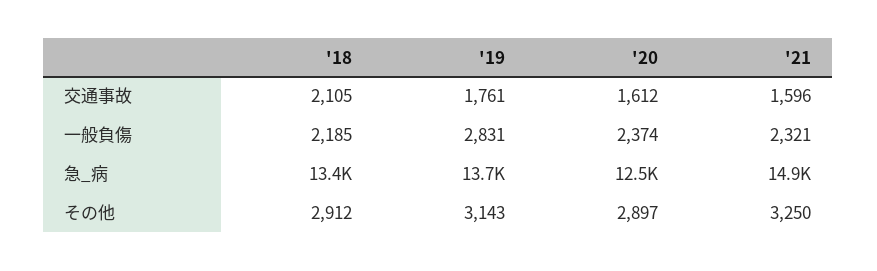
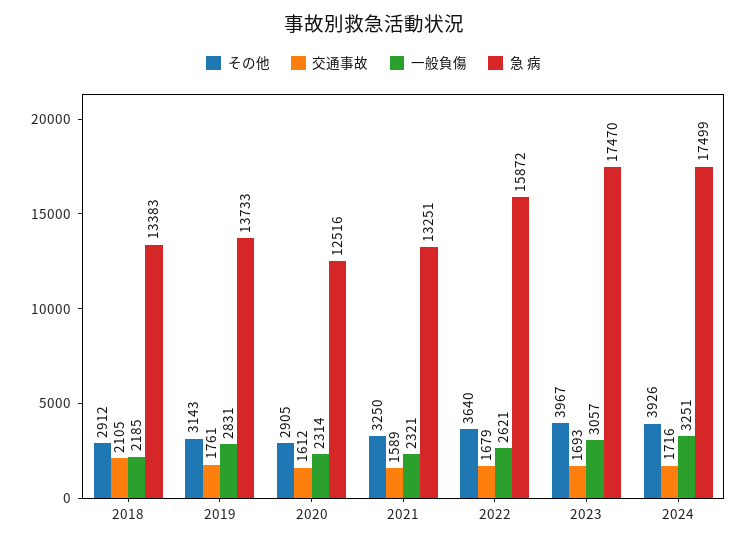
交通事故, '21: 1596 -> 1589
一般負傷, '20: 2374 -> 2314
急_病, '21: 14900 -> 13251
その他, '20: 2897 -> 2905
その他, 2022: none -> 3640
交通事故, 2022: none -> 1679
一般負傷, 2022: none -> 2621
急_病, 2022: none -> 15872
その他, 2023: none -> 3967
交通事故, 2023: none -> 1693
一般負傷, 2023: none -> 3057
急_病, 2023: none -> 17470
その他, 2024: none -> 3926
交通事故, 2024: none -> 1716
一般負傷, 2024: none -> 3251
急_病, 2024: none -> 17499

